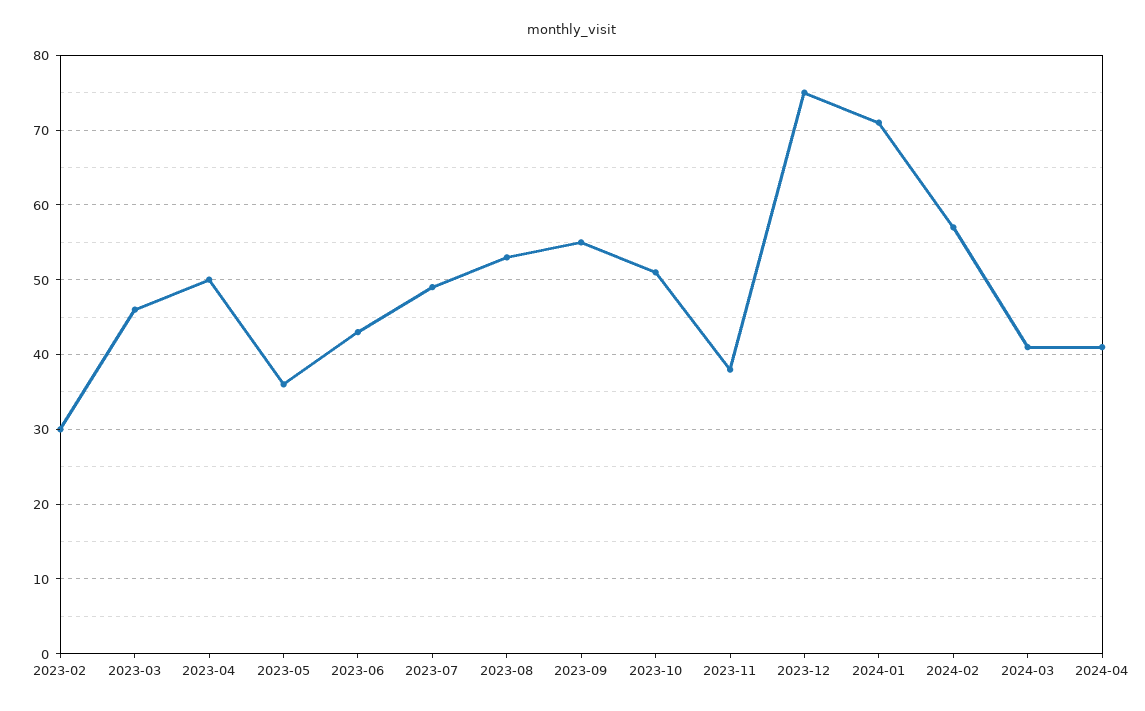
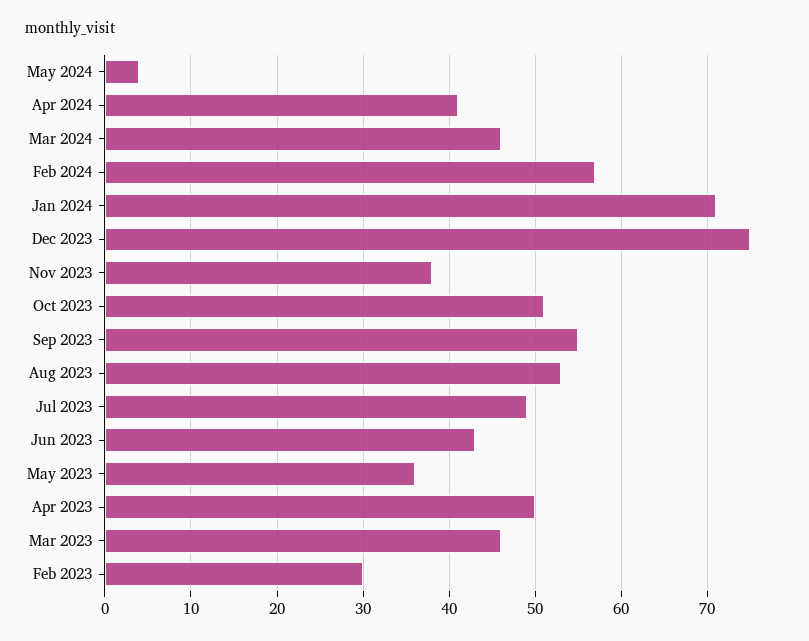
2024-03: 41 -> 46
May 2024: none -> 4

